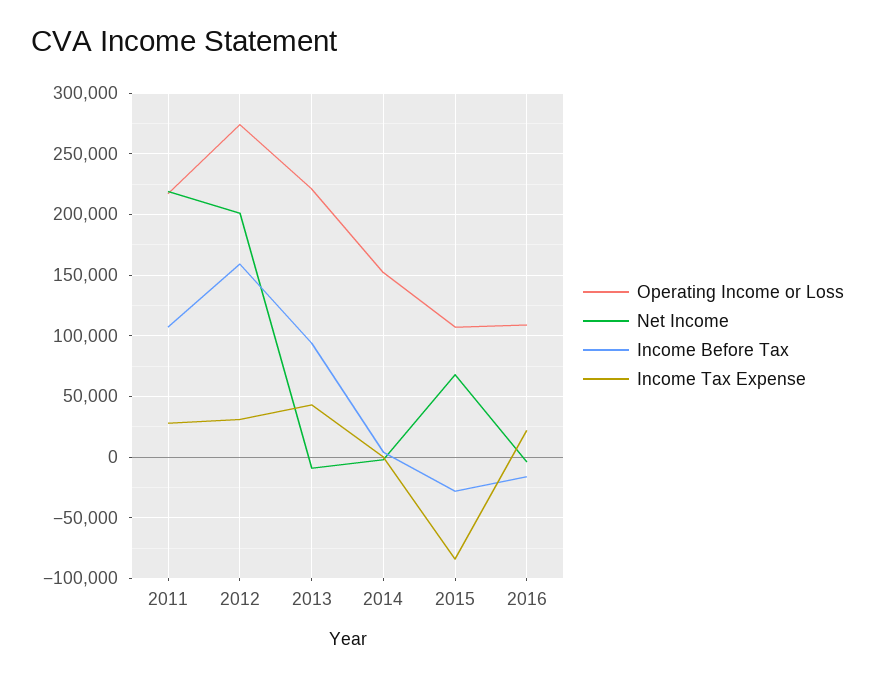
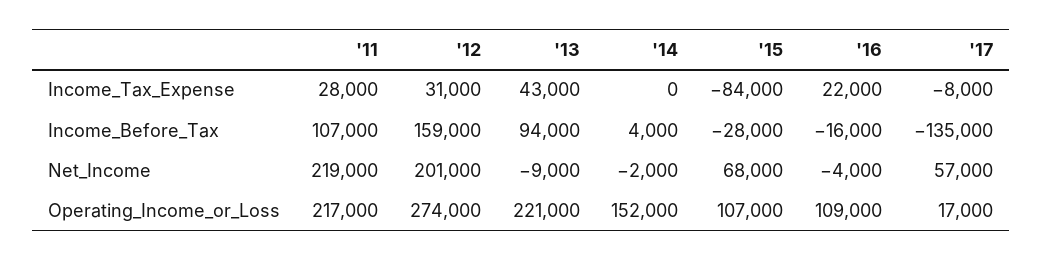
Income Tax Expense, '17: none -> -8000
Income Before Tax, '17: none -> -135000
Net Income, '17: none -> 57000
Operating Income or Loss, '17: none -> 17000

